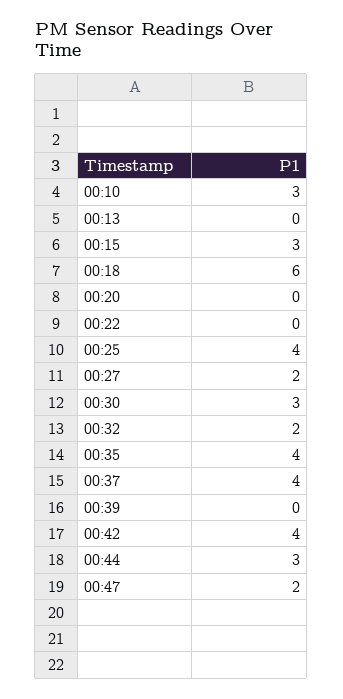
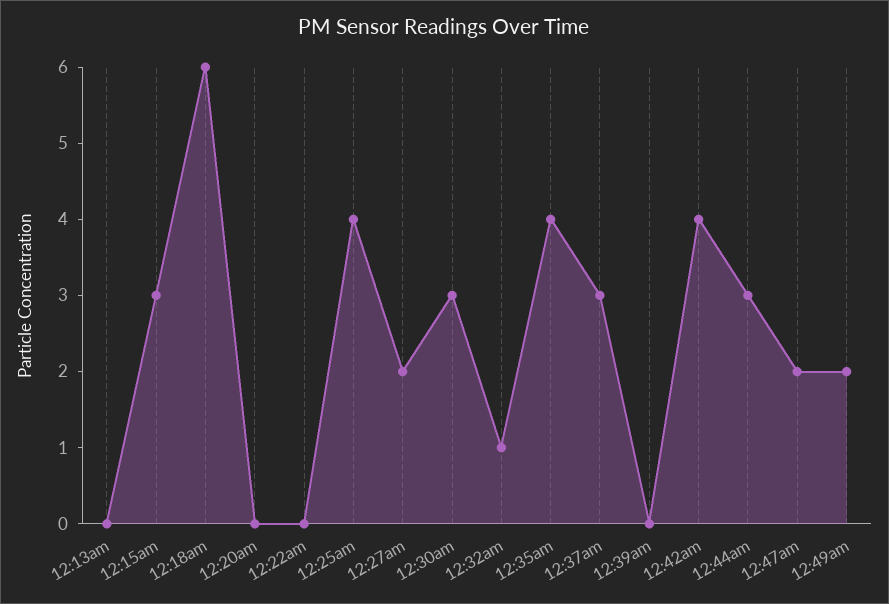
00:10: 3 -> none
00:32: 2 -> 1
00:37: 4 -> 3
12:49am: none -> 2

